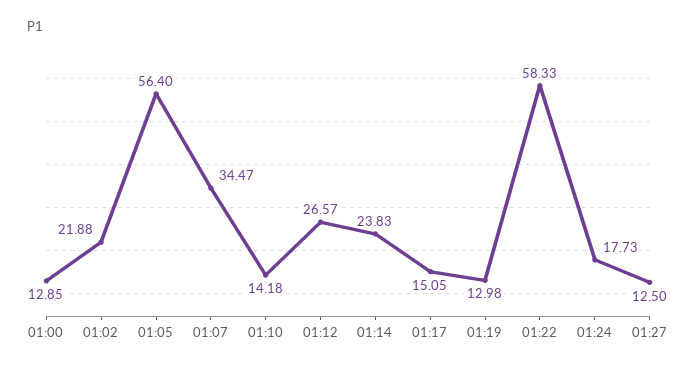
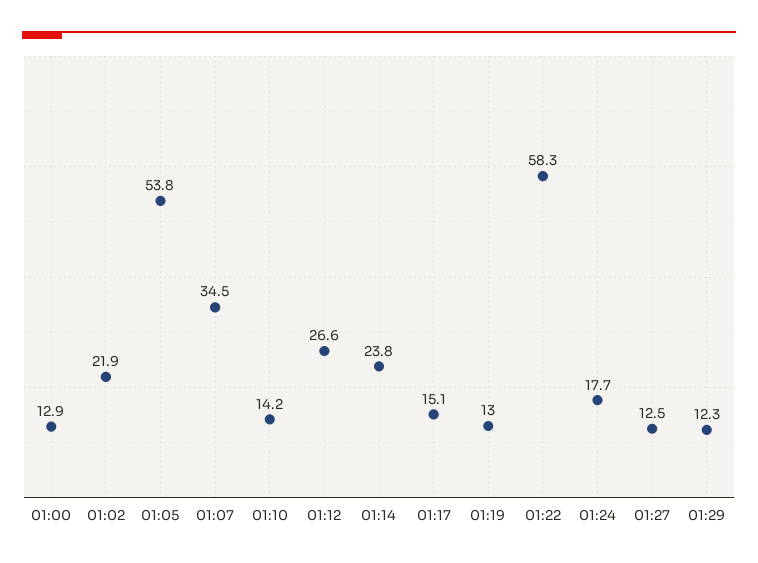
01:05: 56.4 -> 53.8
01:29: none -> 12.3

